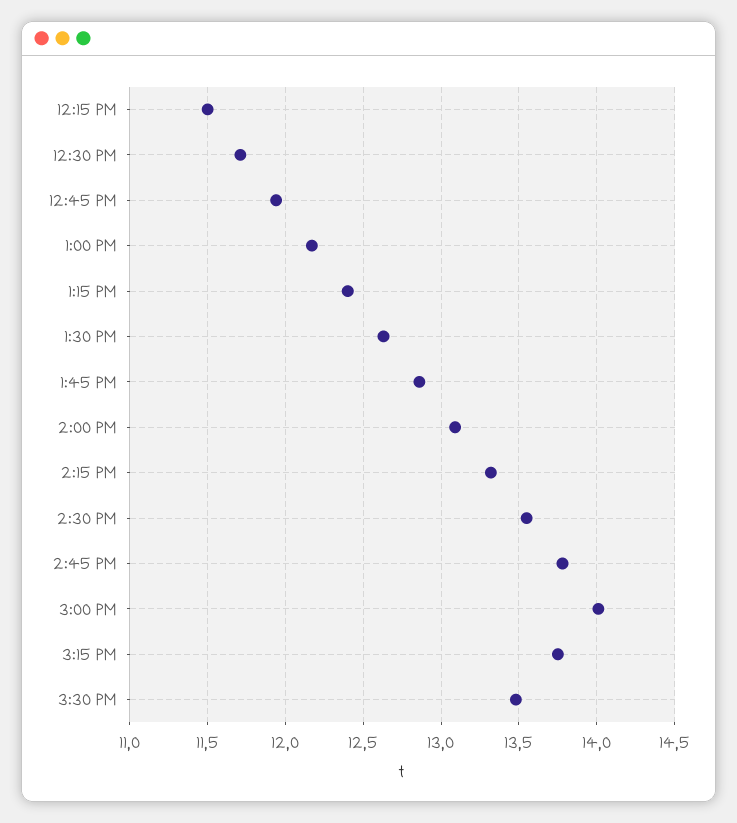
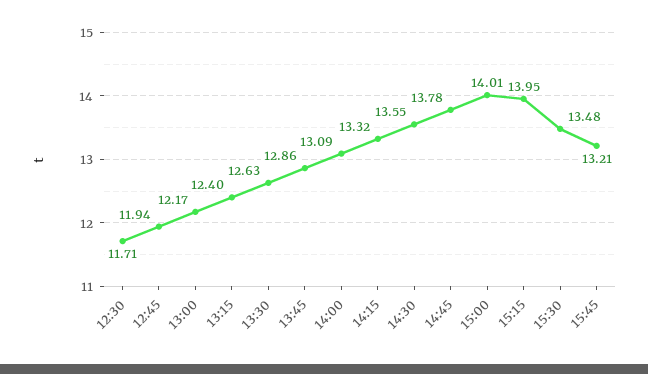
12:15 PM: 11.5 -> none
3:15 PM: 13.75 -> 13.95
15:45: none -> 13.21

